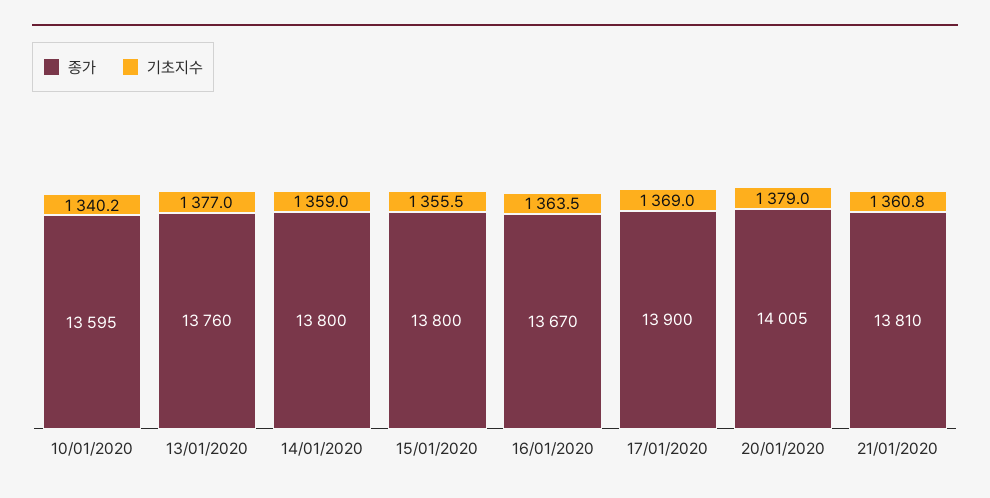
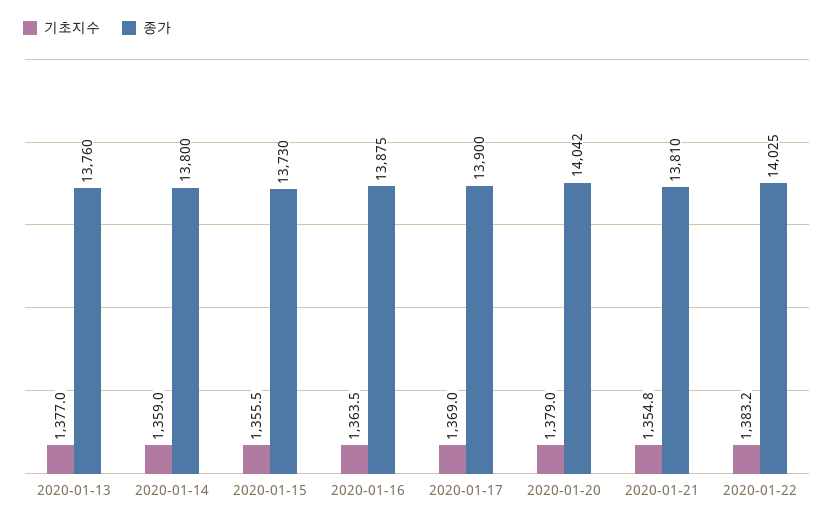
종가, 10/01/2020: 13595 -> none
기초지수, 10/01/2020: 1340.2 -> none
종가, 15/01/2020: 13800 -> 13730
종가, 16/01/2020: 13670 -> 13875
종가, 20/01/2020: 14005 -> 14042
기초지수, 21/01/2020: 1360.8 -> 1354.8
기초지수, 2020-01-22: none -> 1383.2
종가, 2020-01-22: none -> 14025

